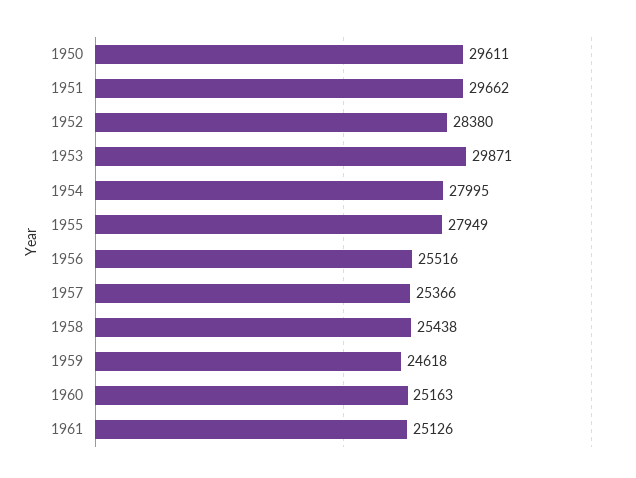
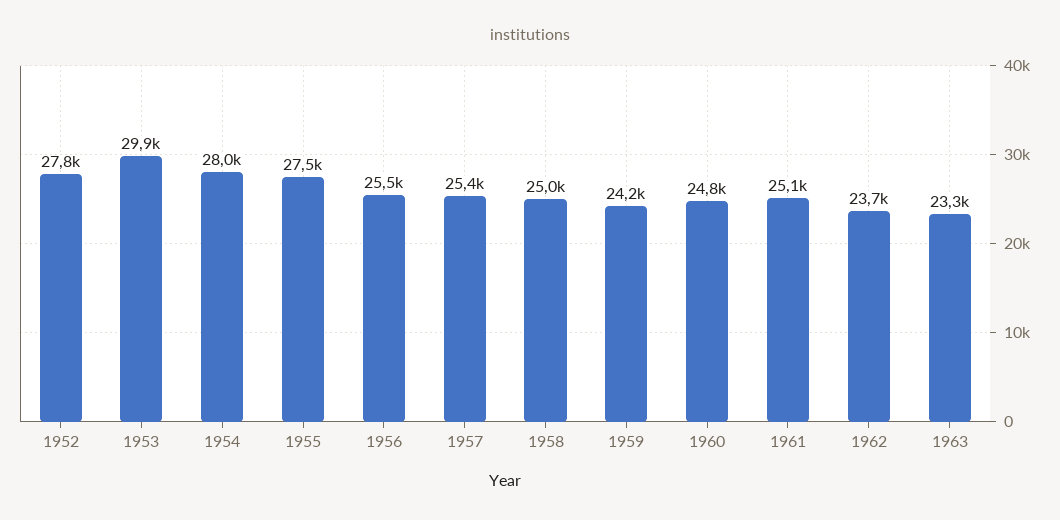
1950: 29611 -> none
1951: 29662 -> none
1952: 28380 -> 27800
1955: 27949 -> 27500
1958: 25438 -> 25000
1959: 24618 -> 24200
1960: 25163 -> 24800
1962: none -> 23700
1963: none -> 23300

